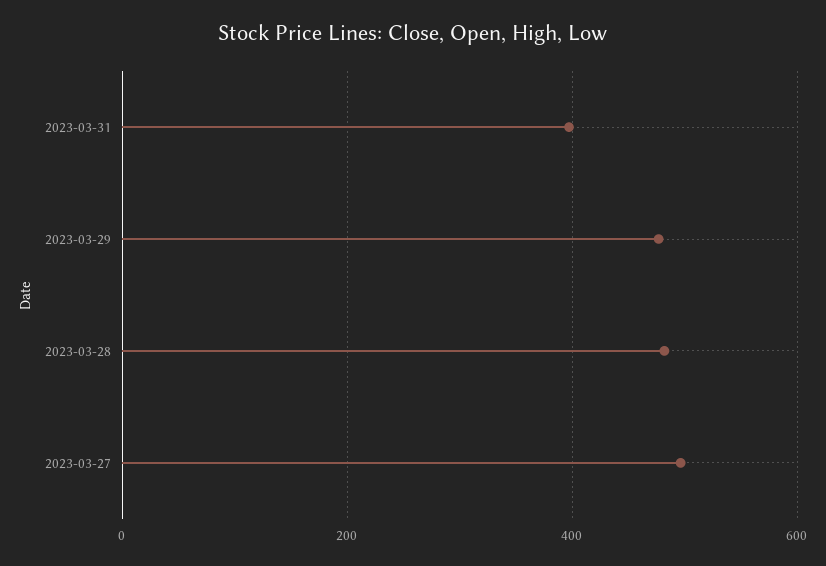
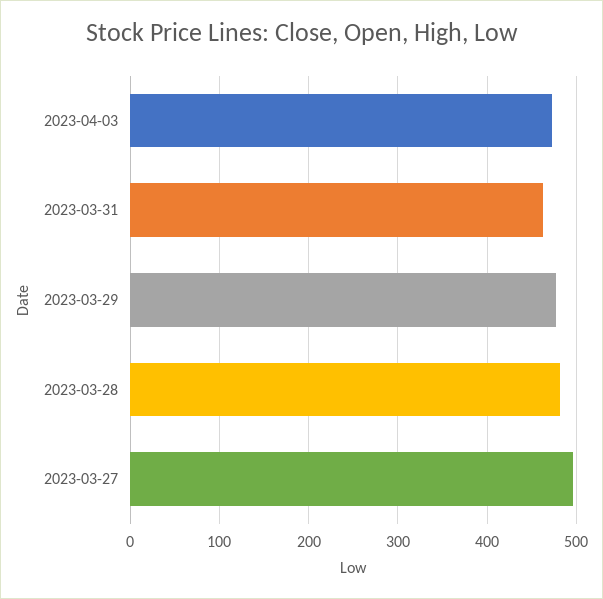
2023-03-31: 400 -> 460
2023-04-03: none -> 470

